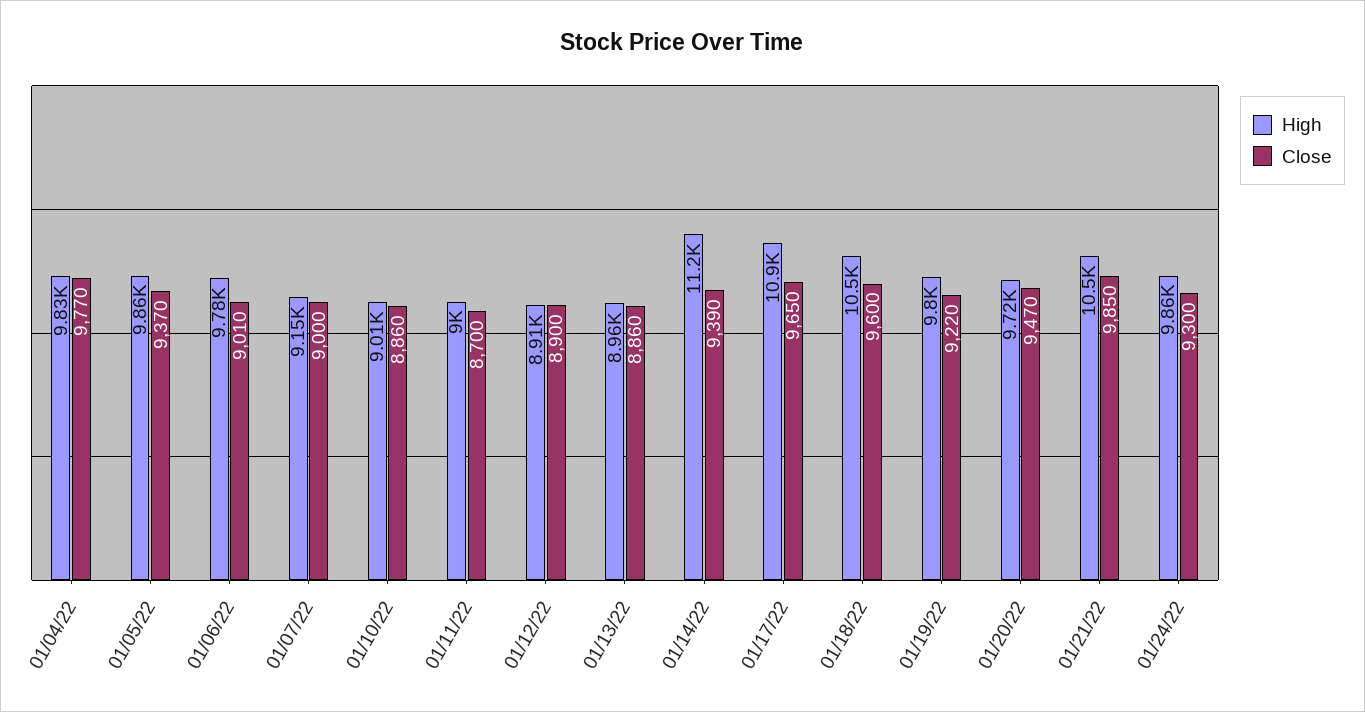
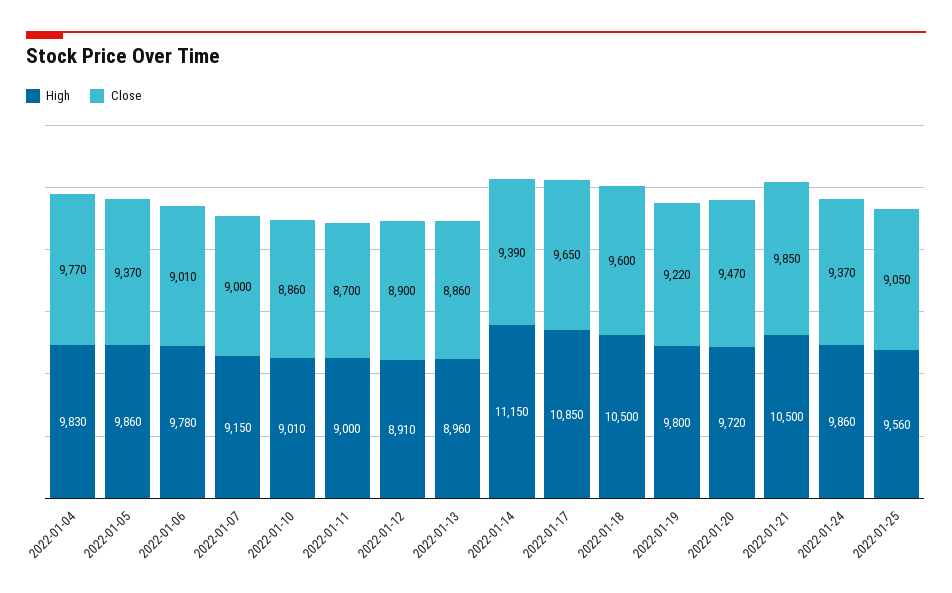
Close, 01/24/22: 9300 -> 9370
High, 2022-01-25: none -> 9560
Close, 2022-01-25: none -> 9050

